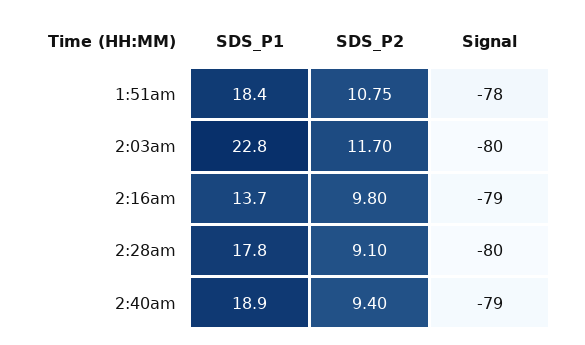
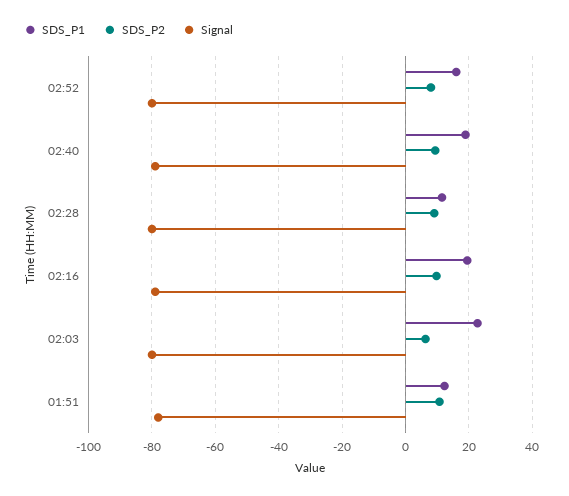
SDS_P1, 1:51am: 18.4 -> 12
SDS_P2, 2:03am: 11.7 -> 6
SDS_P1, 2:16am: 13.7 -> 20
SDS_P1, 2:28am: 17.8 -> 12
SDS_P1, 02:52: none -> 16
SDS_P2, 02:52: none -> 8
Signal, 02:52: none -> -80

